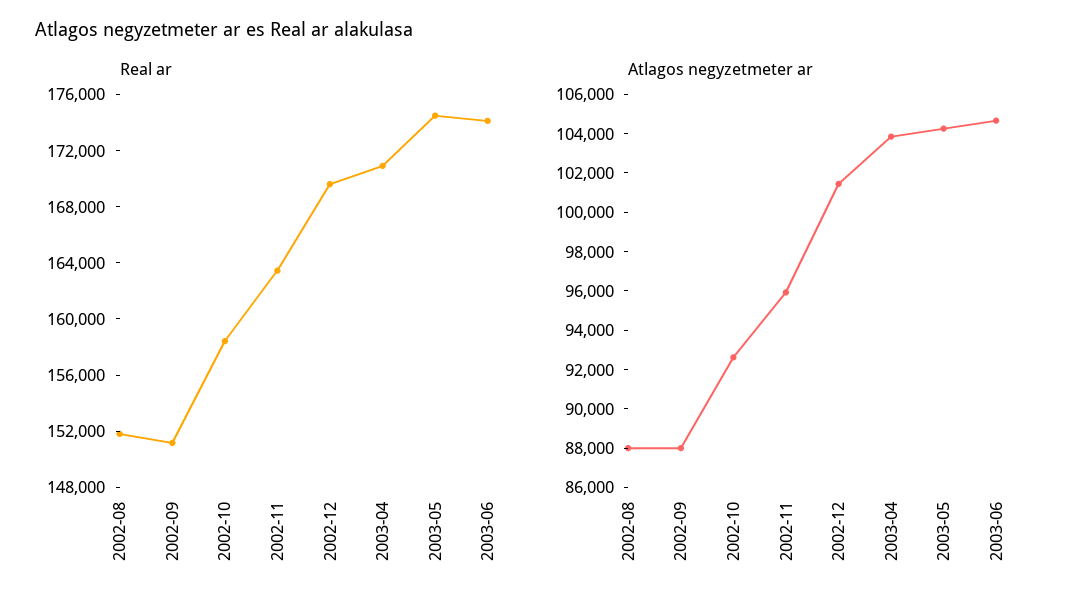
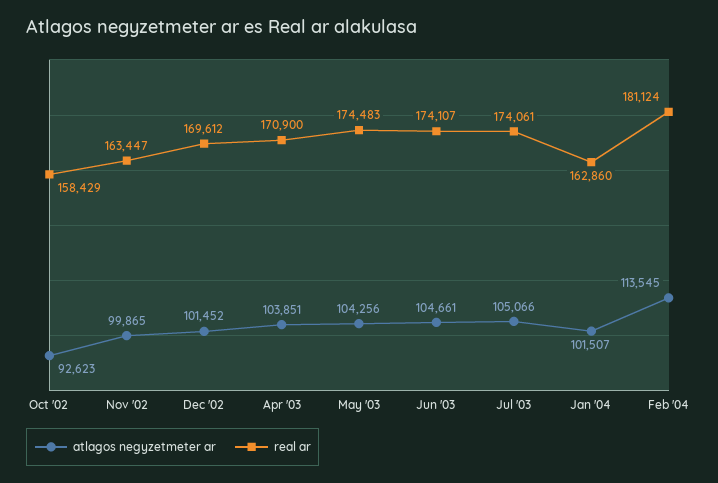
Real ar, 2002-08: 152000 -> none
Real ar, 2002-09: 151000 -> none
Atlagos negyzetmeter ar, 2002-08: 88000 -> none
Atlagos negyzetmeter ar, 2002-09: 88000 -> none
Atlagos negyzetmeter ar, 2002-11: 96000 -> 99865
Atlagos negyzetmeter ar, Jul '03: none -> 105066
Real ar, Jul '03: none -> 174061
Atlagos negyzetmeter ar, Jan '04: none -> 101507
Real ar, Jan '04: none -> 162860
Atlagos negyzetmeter ar, Feb '04: none -> 113545
Real ar, Feb '04: none -> 181124

